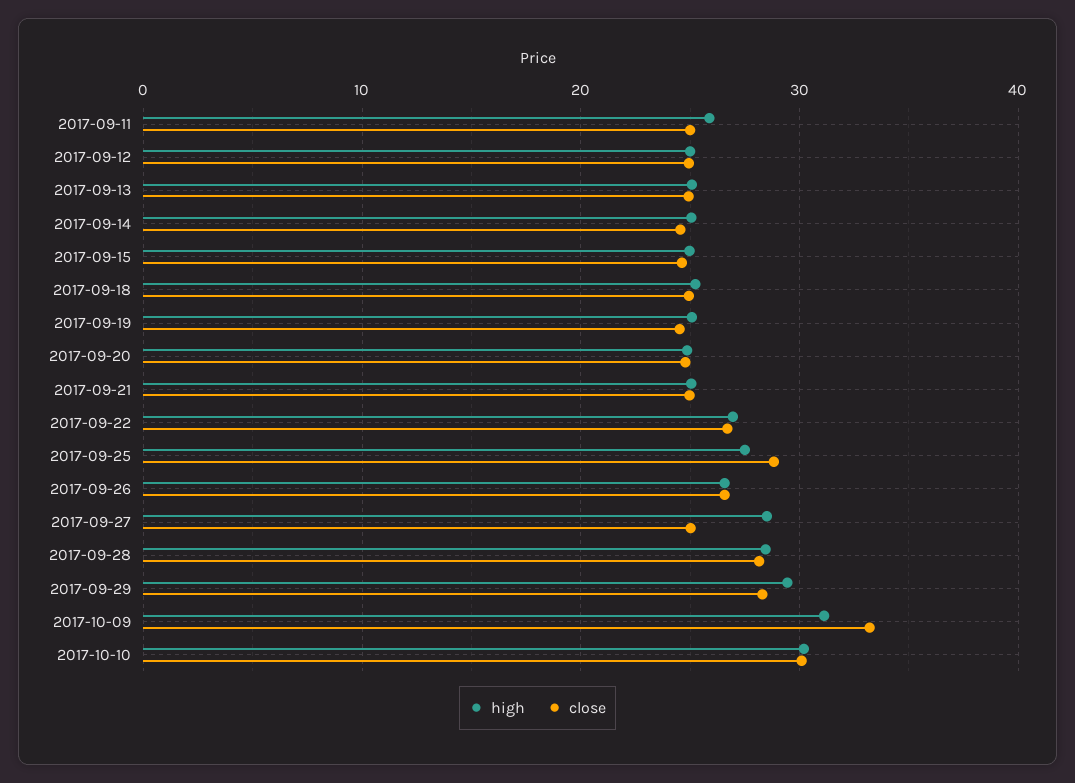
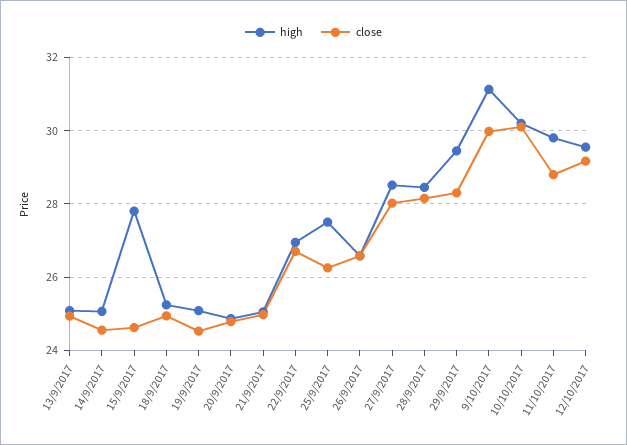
high, 2017-09-11: 26 -> none
close, 2017-09-11: 25 -> none
high, 2017-09-12: 25 -> none
close, 2017-09-12: 25 -> none
high, 2017-09-15: 25 -> 27.8
close, 2017-09-25: 29 -> 26.2
close, 2017-09-27: 25 -> 28
close, 2017-10-09: 33 -> 30
high, 11/10/2017: none -> 29.8
close, 11/10/2017: none -> 28.8
high, 12/10/2017: none -> 29.6
close, 12/10/2017: none -> 29.2

